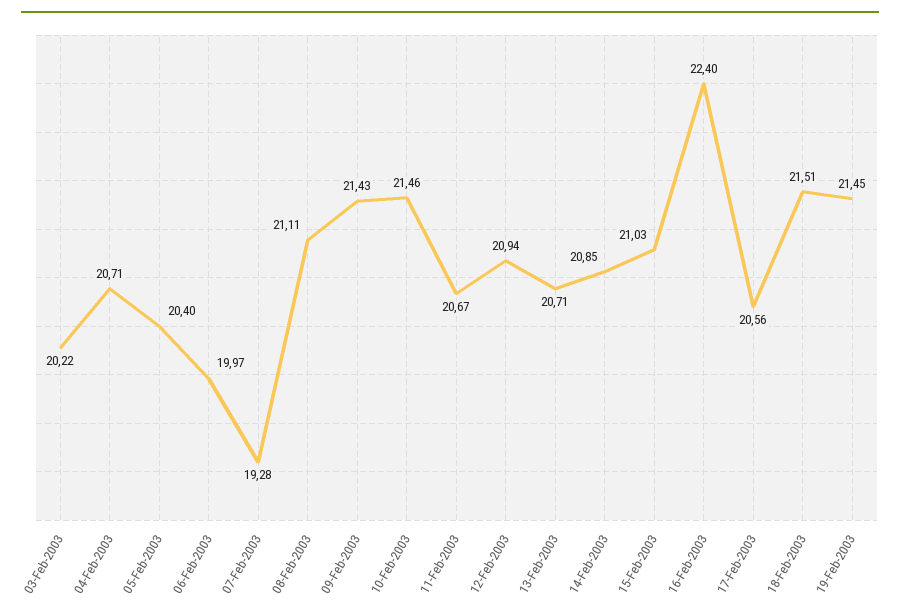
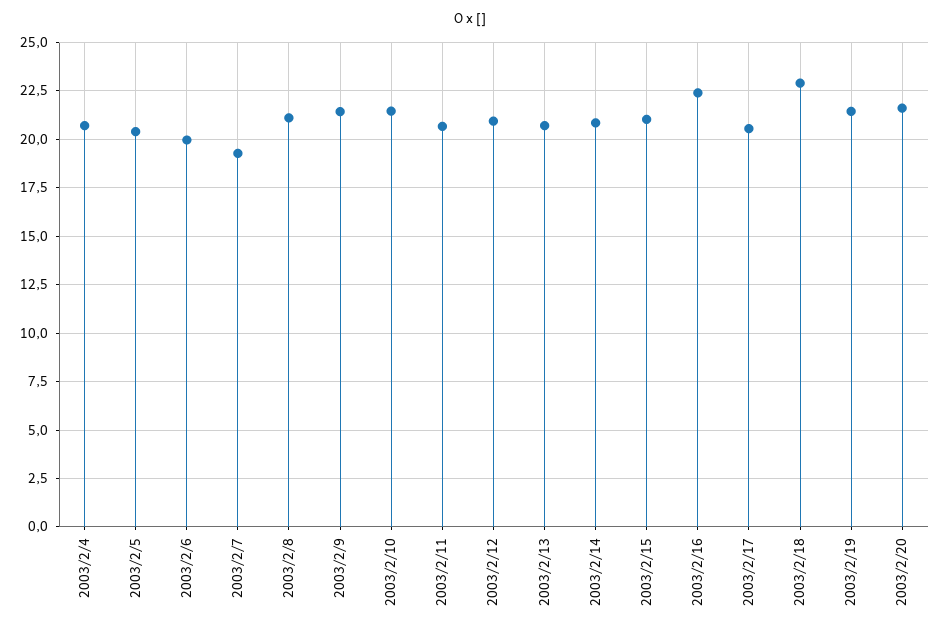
03-Feb-2003: 20.22 -> none
18-Feb-2003: 21.51 -> 23
2003/2/20: none -> 21.5

